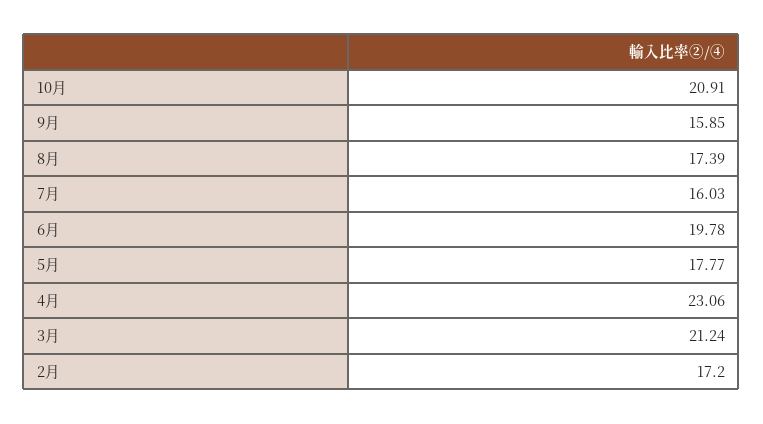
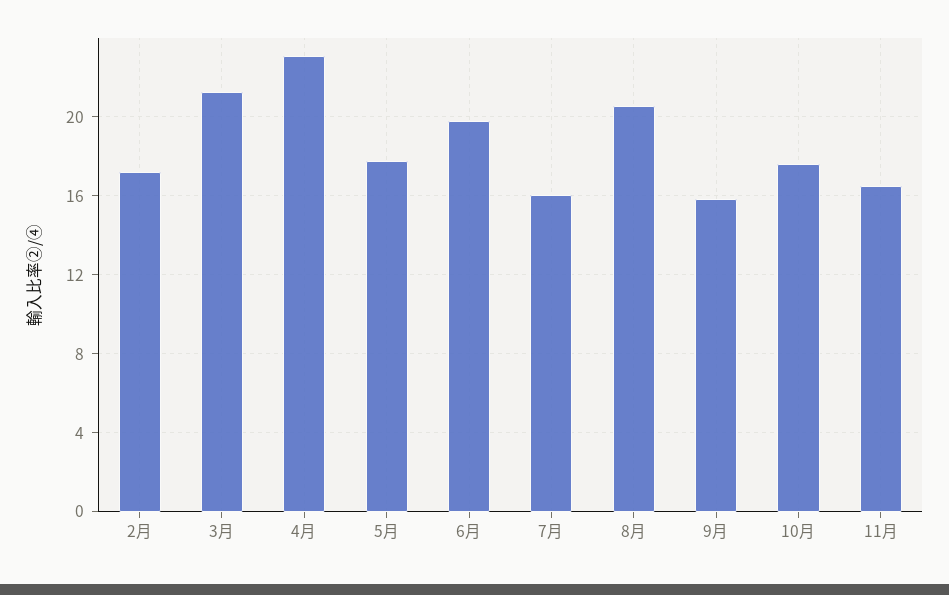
10月: 20.91 -> 17.5
8月: 17.39 -> 20.5
11月: none -> 16.5

